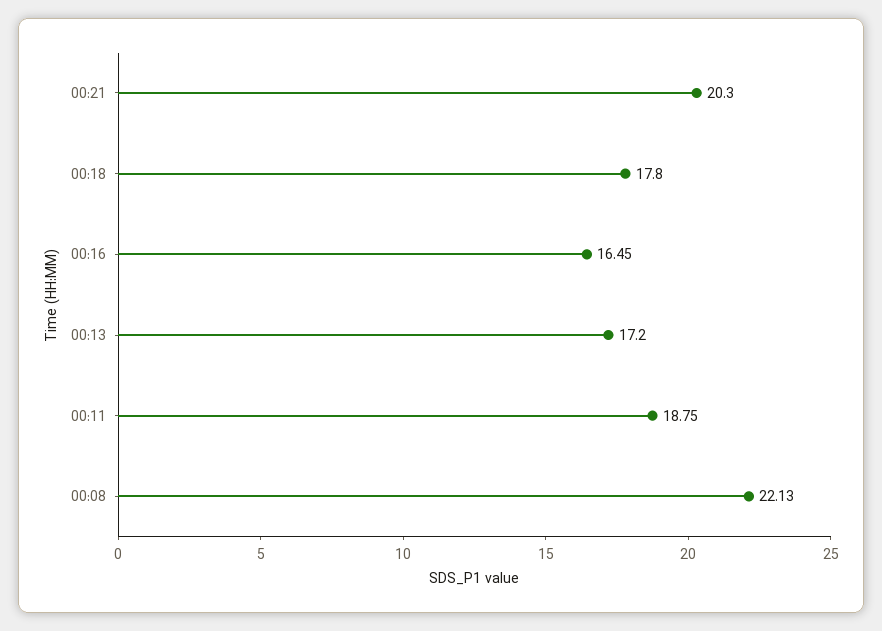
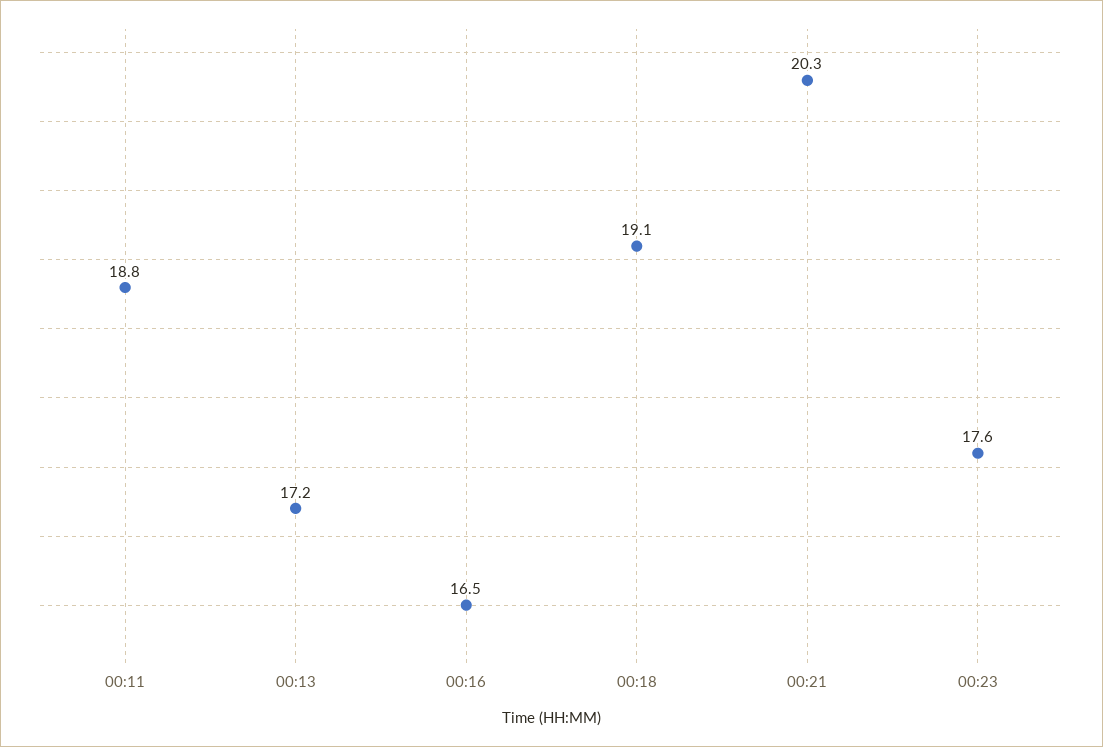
00:18: 17.8 -> 19.1
00:08: 22.13 -> none
00:23: none -> 17.6

